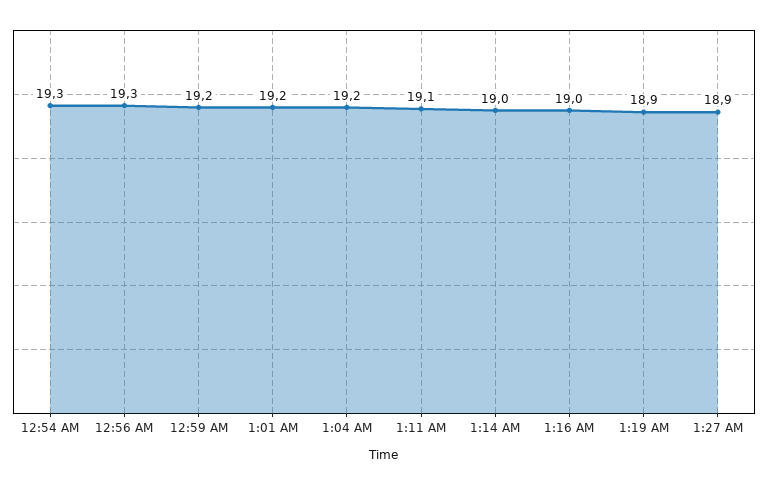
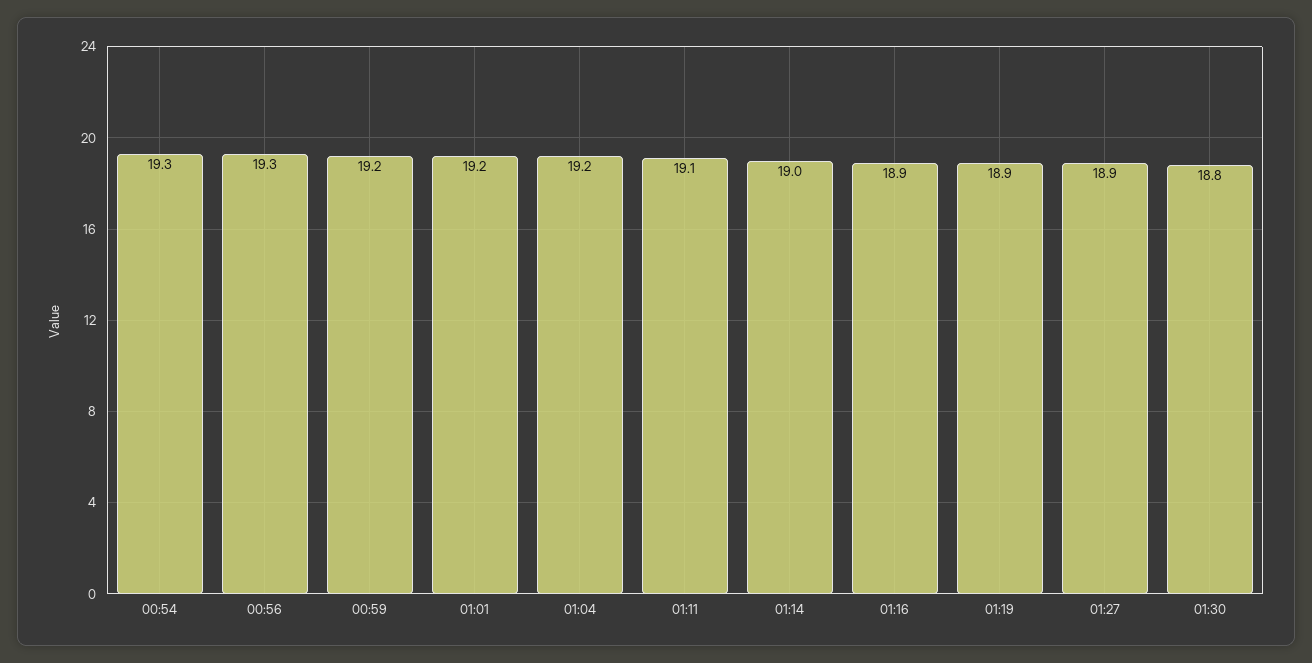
1:16 AM: 19 -> 18.9
01:30: none -> 18.8

